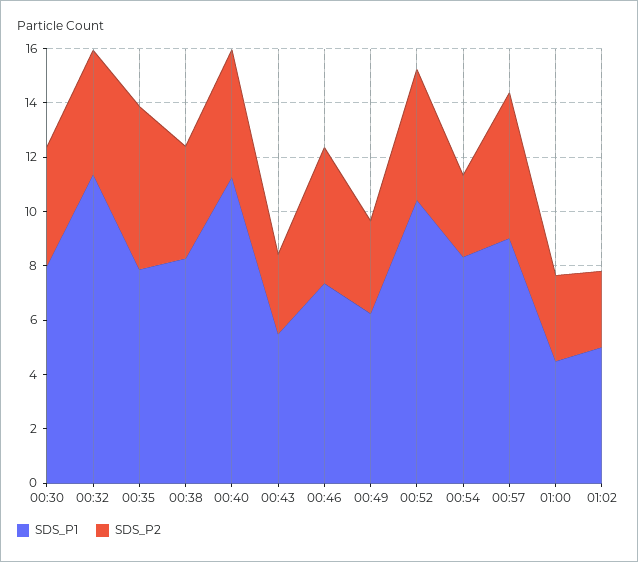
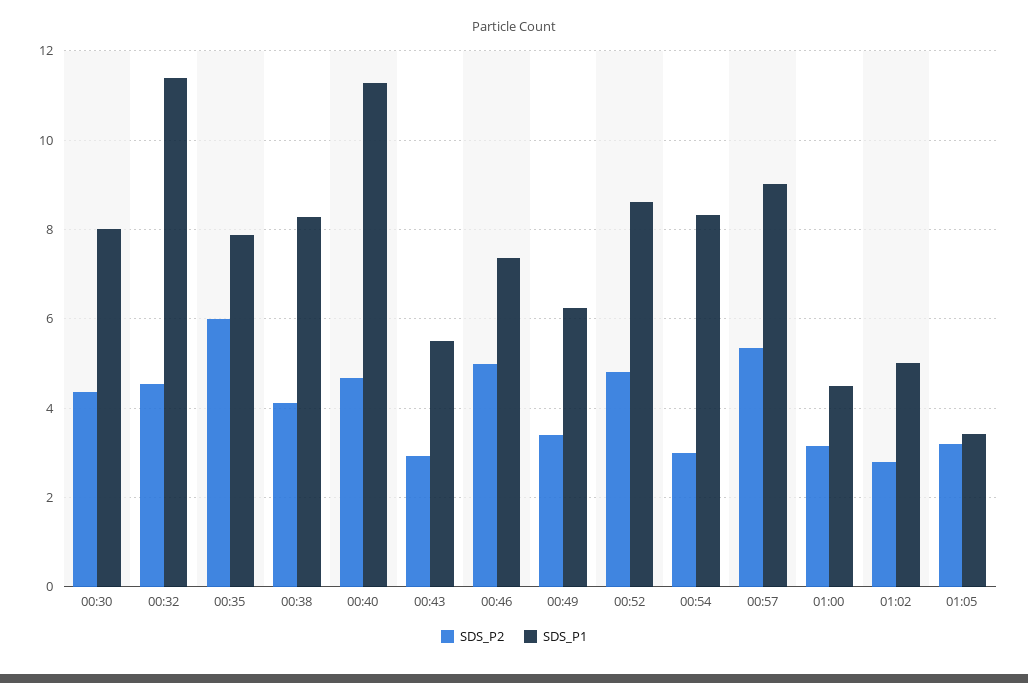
SDS_P1, 00:52: 10.5 -> 8.6
SDS_P2, 01:05: none -> 3.2
SDS_P1, 01:05: none -> 3.4

